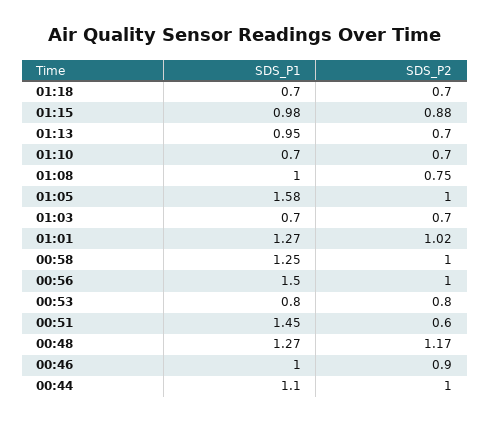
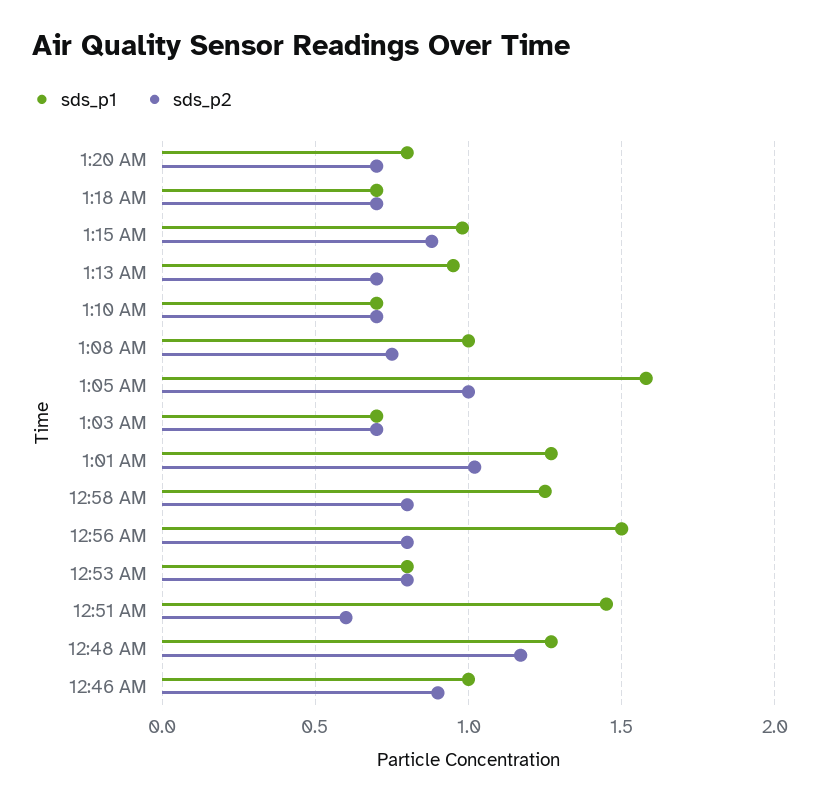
SDS_P2, 00:58: 1 -> 0.8
SDS_P2, 00:56: 1 -> 0.8
SDS_P1, 00:44: 1.1 -> none
SDS_P2, 00:44: 1 -> none
SDS_P1, 1:20 AM: none -> 0.8
SDS_P2, 1:20 AM: none -> 0.7

